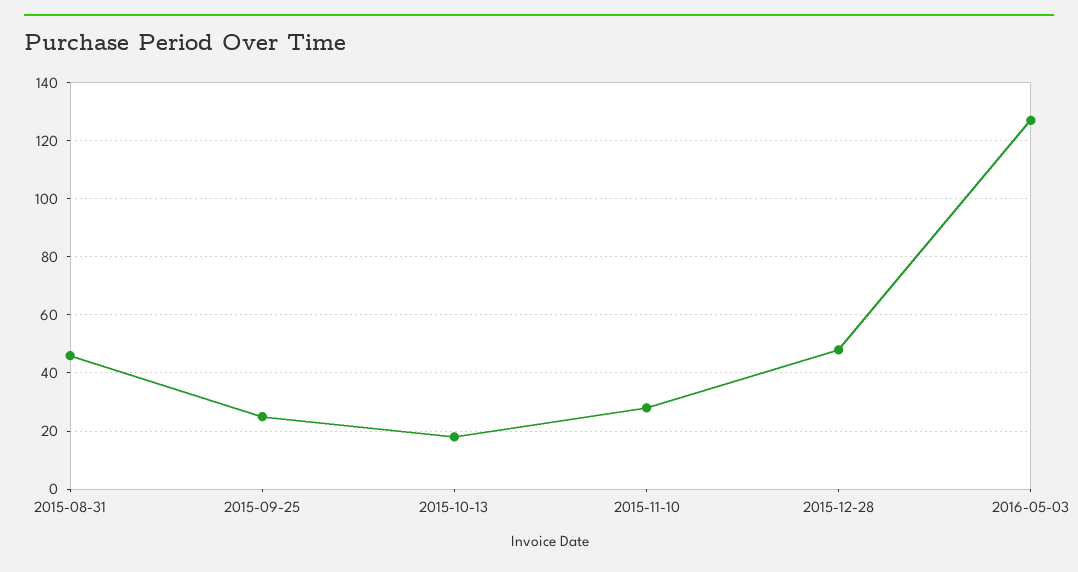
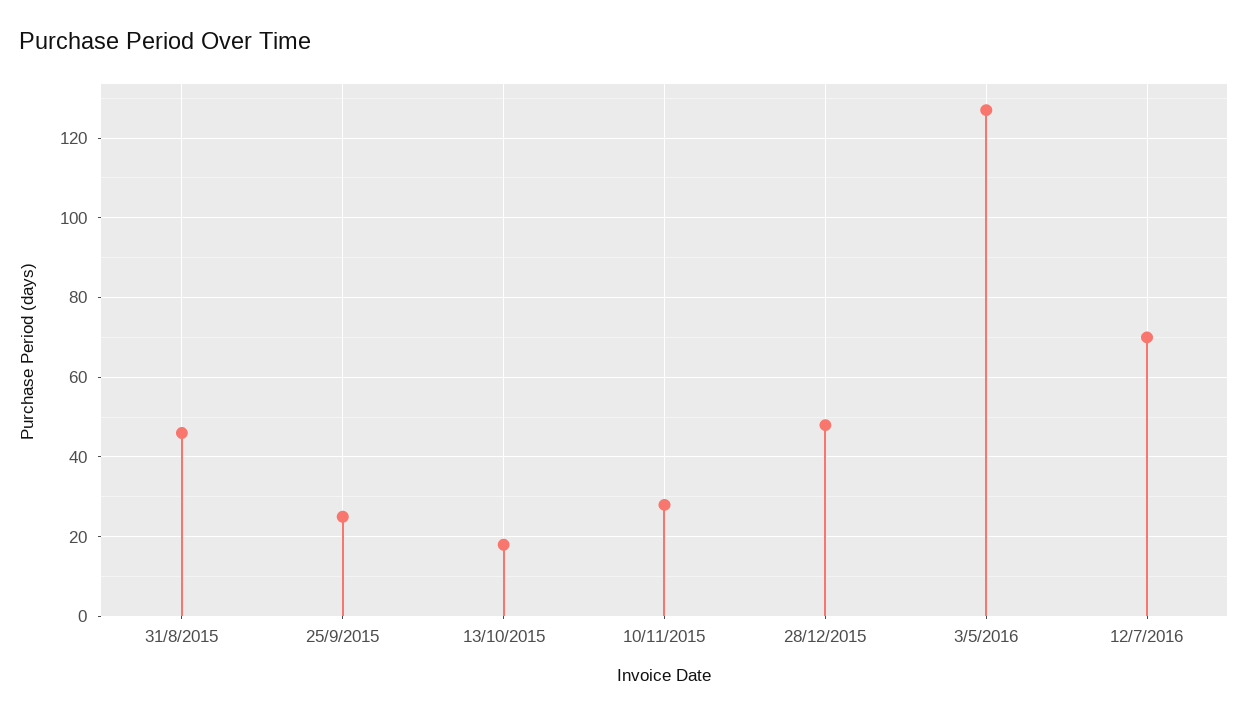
12/7/2016: none -> 70

